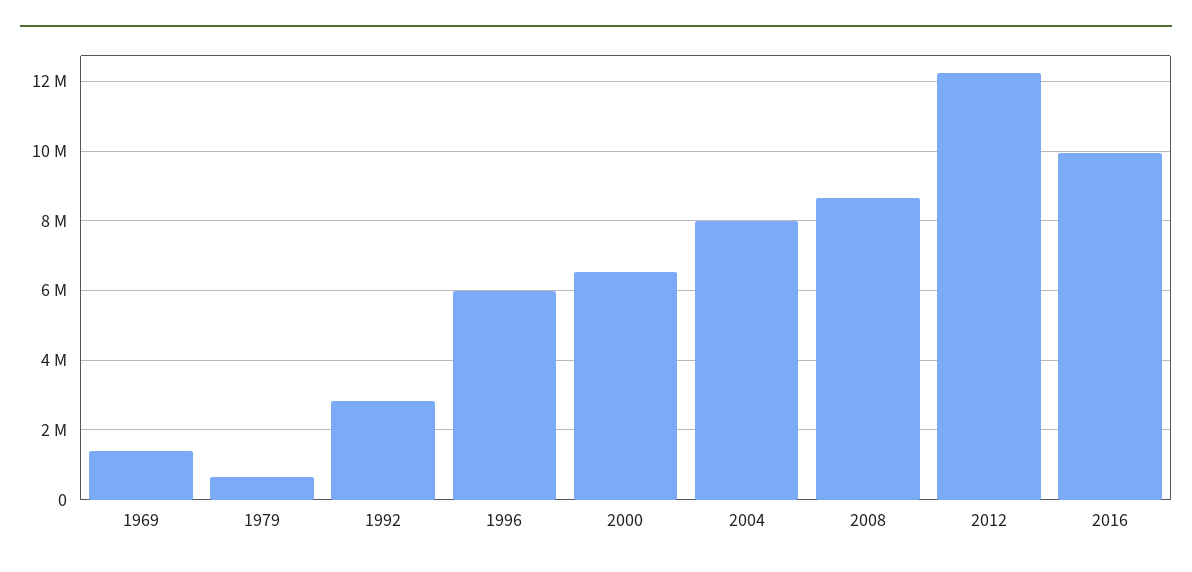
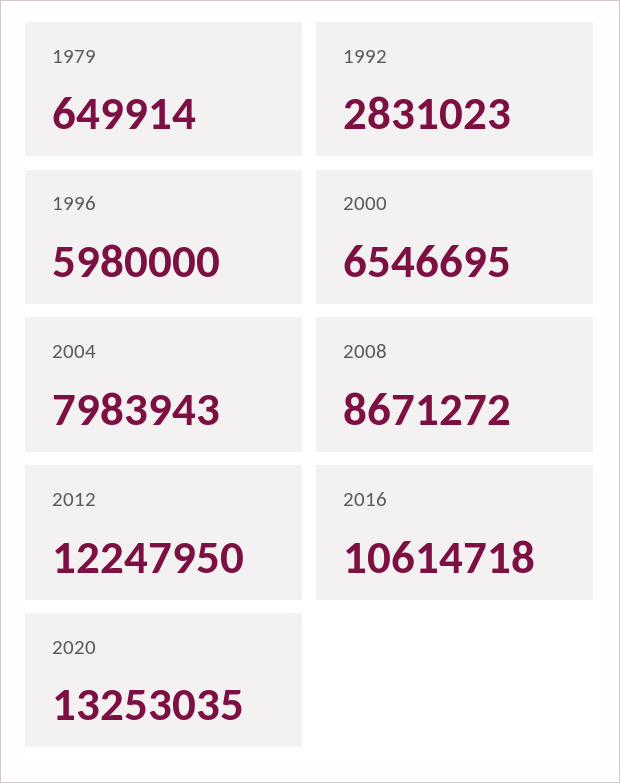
1969: 1400000 -> none
2016: 10000000 -> 10614718
2020: none -> 13253035

